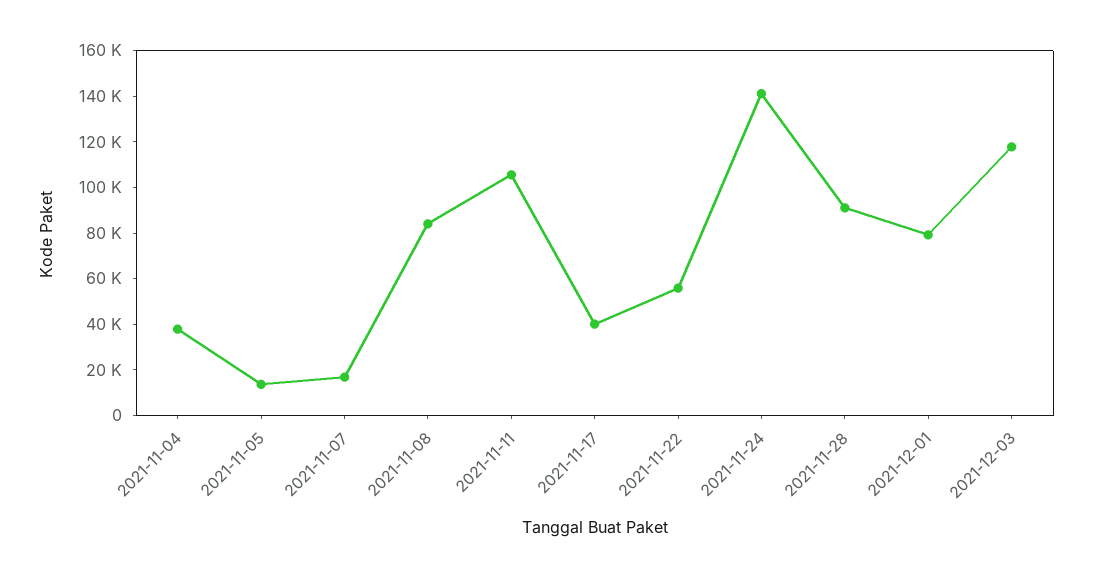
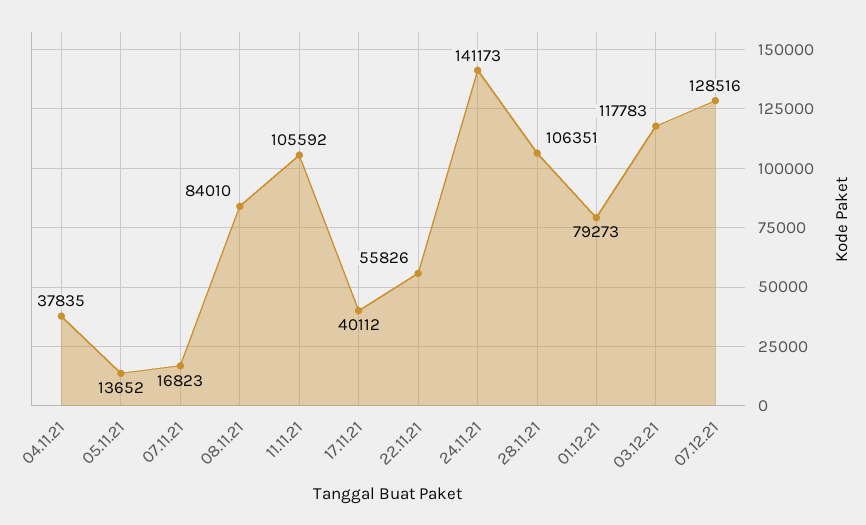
2021-11-28: 90000 -> 106351
07.12.21: none -> 128516

